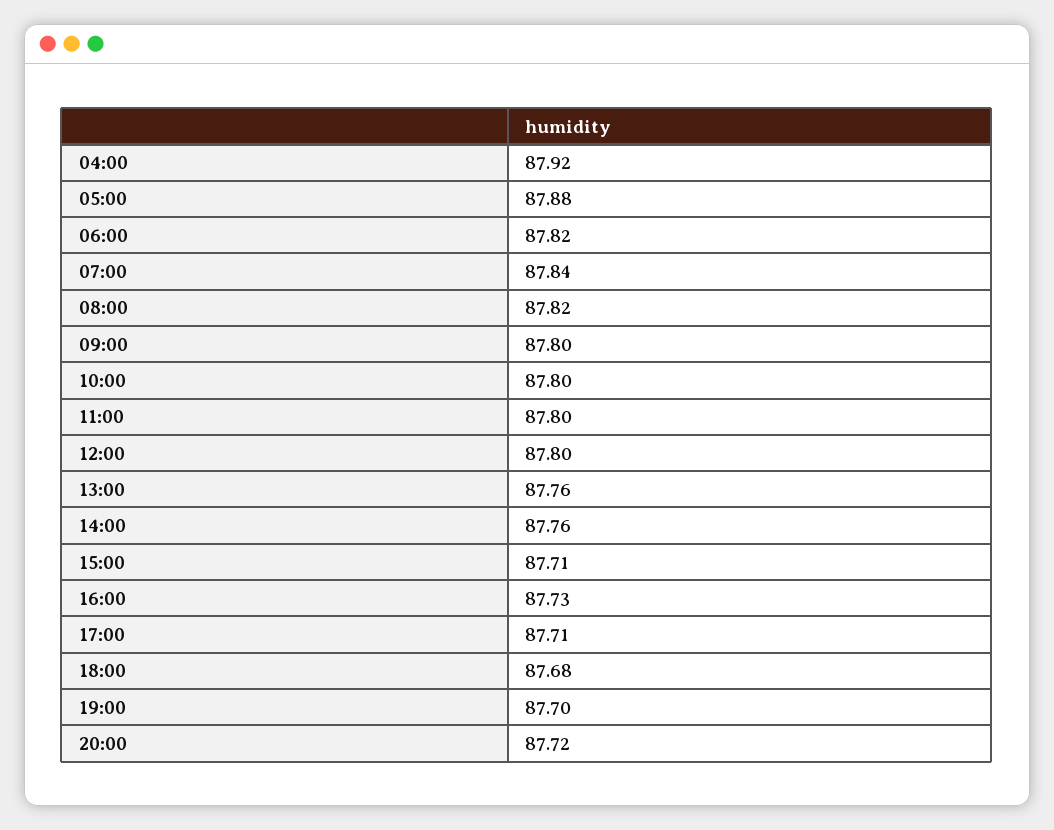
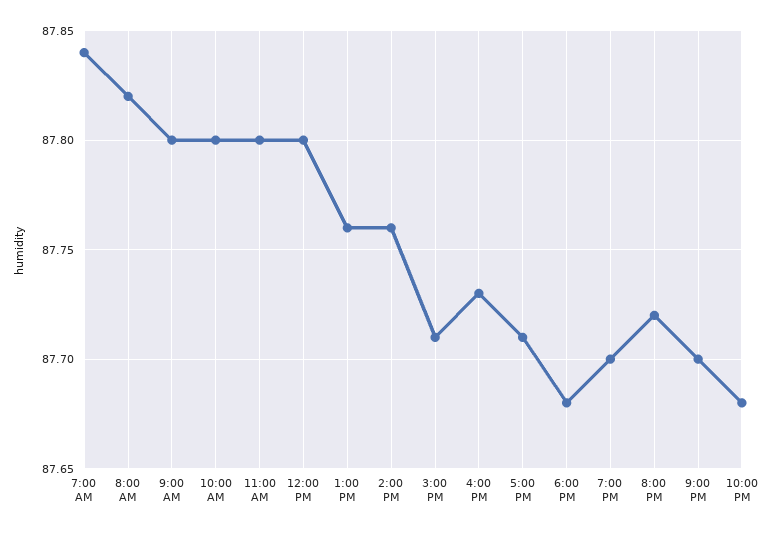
04:00: 87.92 -> none
05:00: 87.88 -> none
06:00: 87.82 -> none
9:00 PM: none -> 87.7
10:00 PM: none -> 87.68

